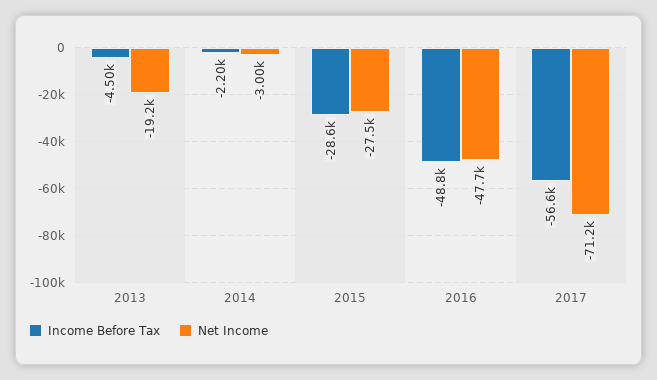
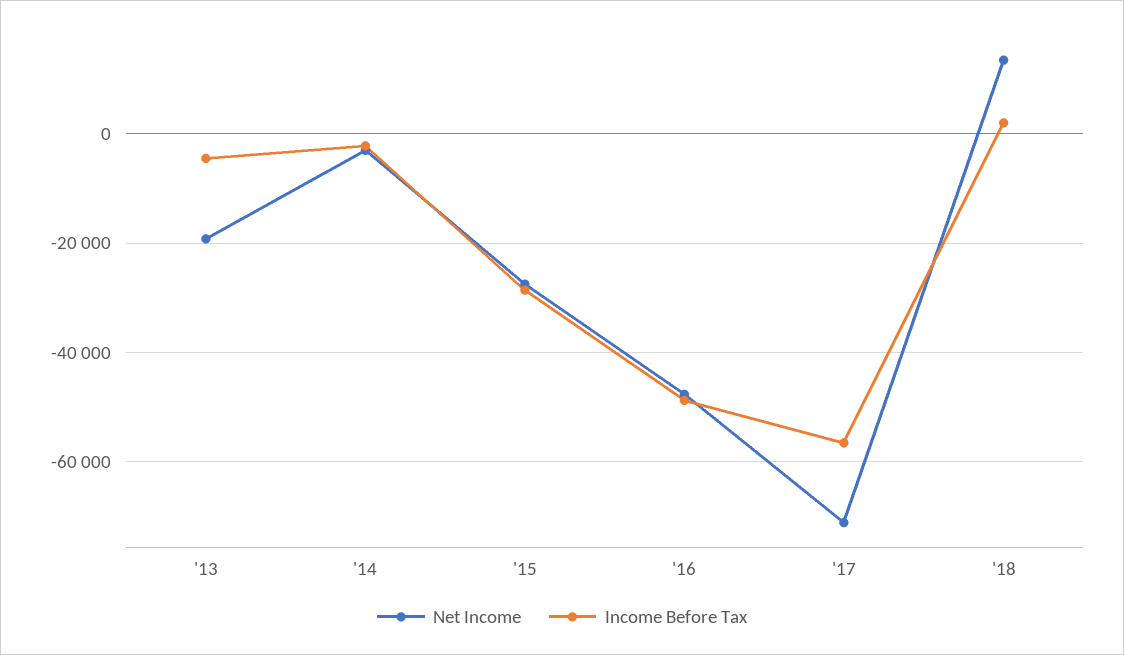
Net Income, '18: none -> 14000
Income Before Tax, '18: none -> 2000

